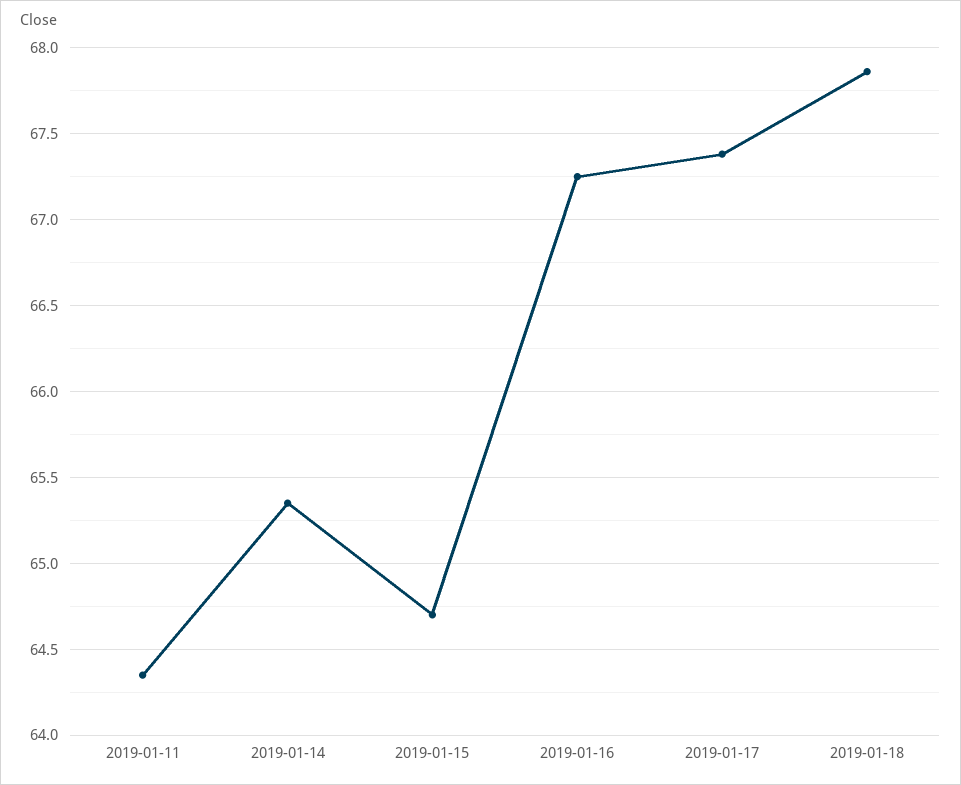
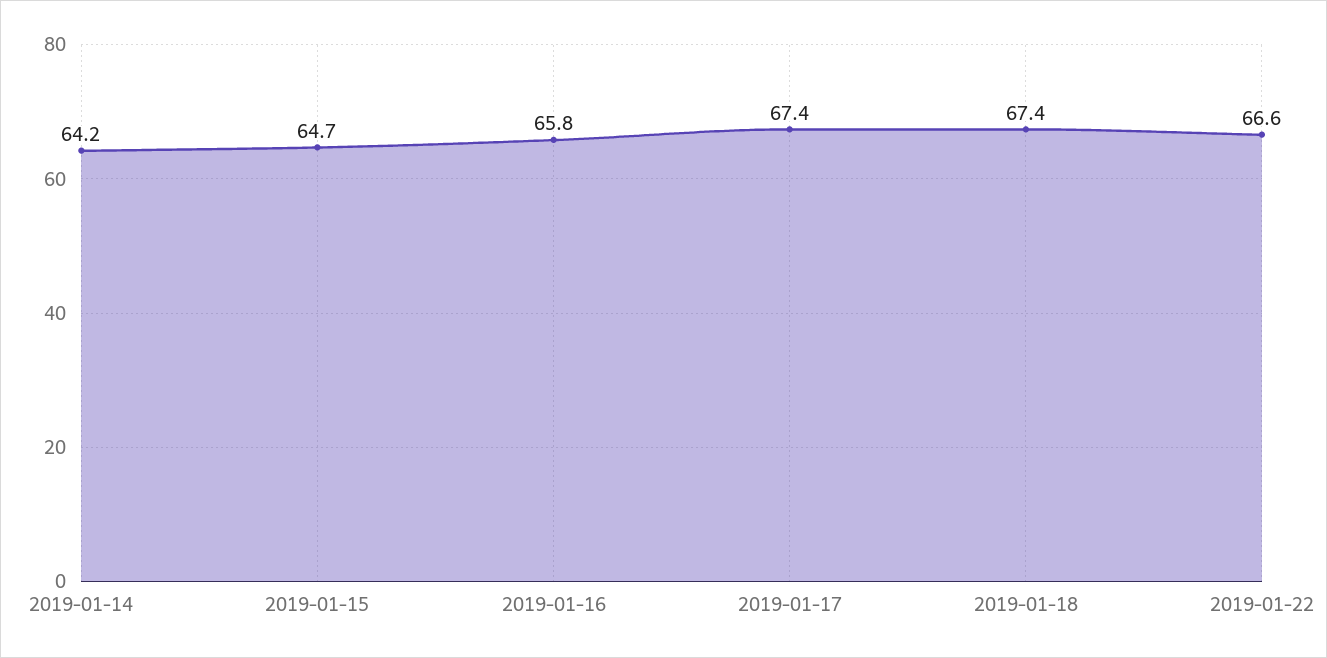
2019-01-11: 64.35 -> none
2019-01-14: 65.35 -> 64.2
2019-01-16: 67.25 -> 65.8
2019-01-18: 67.85 -> 67.4
2019-01-22: none -> 66.6

